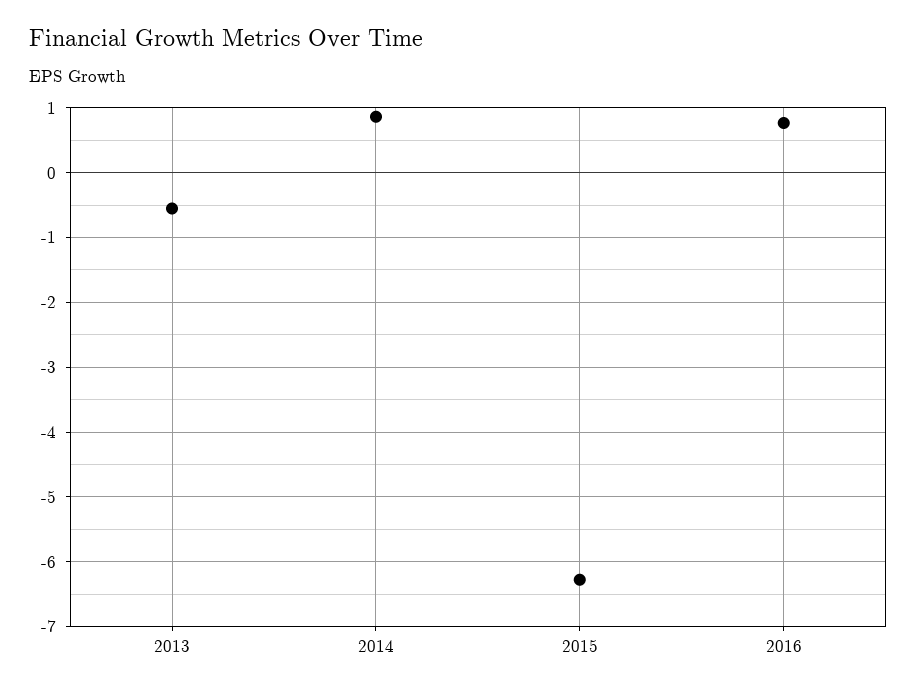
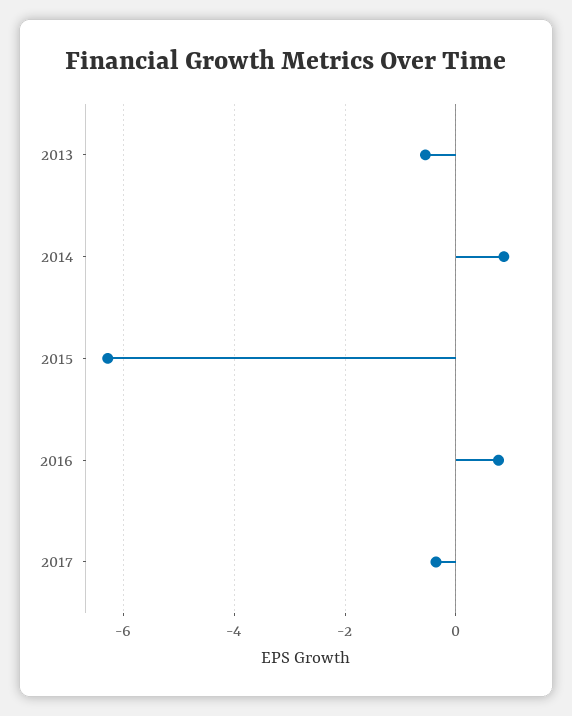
2017: none -> -0.4

